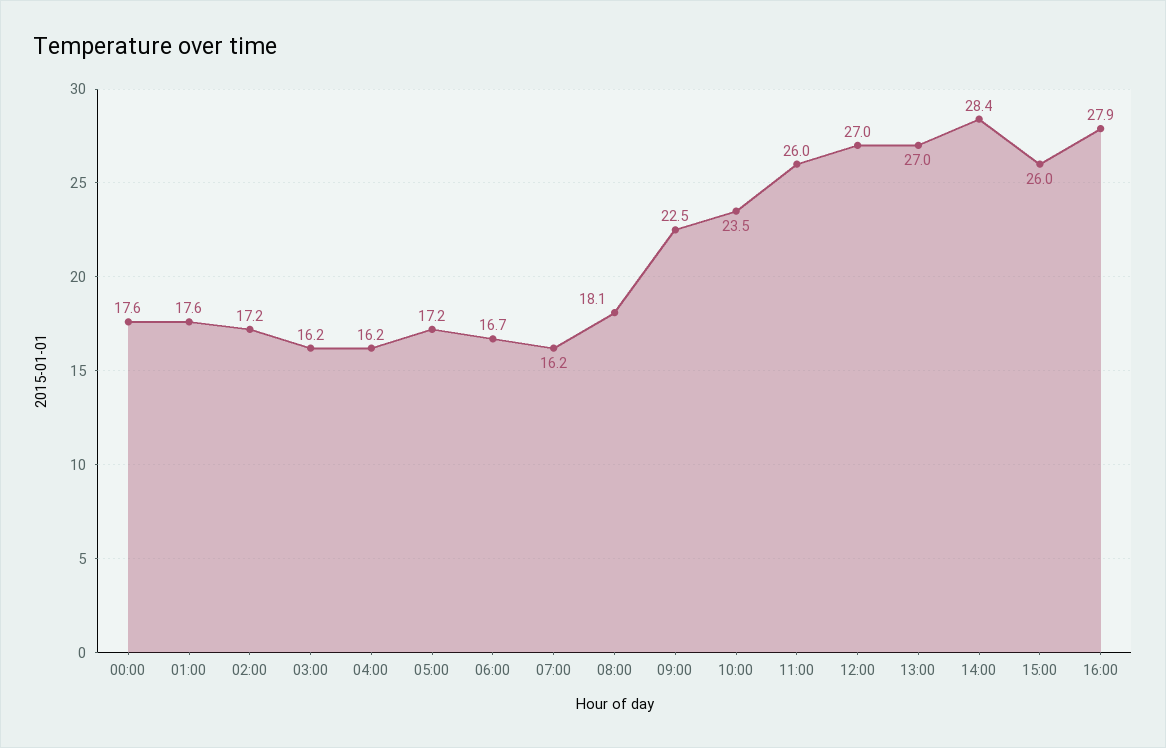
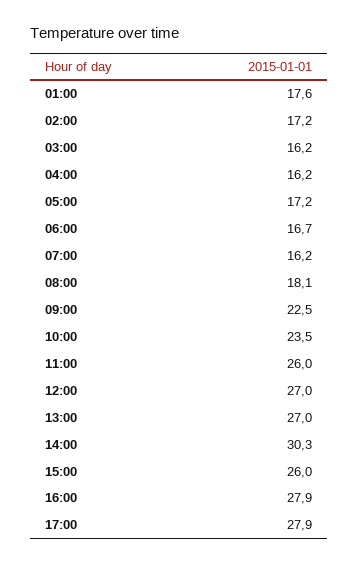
00:00: 17.6 -> none
14:00: 28.4 -> 30.3
17:00: none -> 27.9

